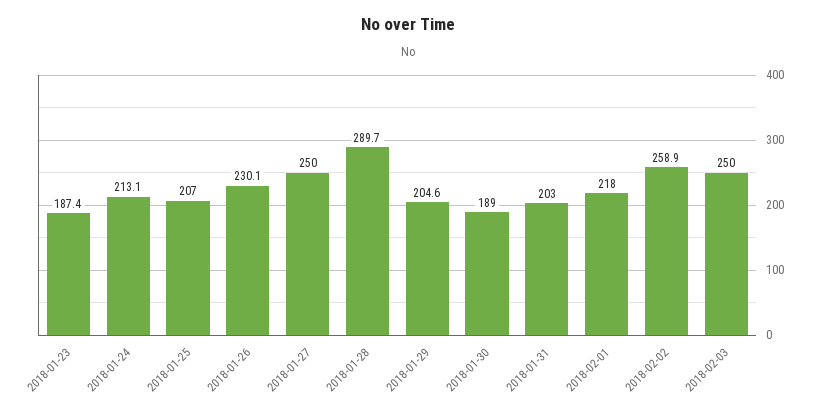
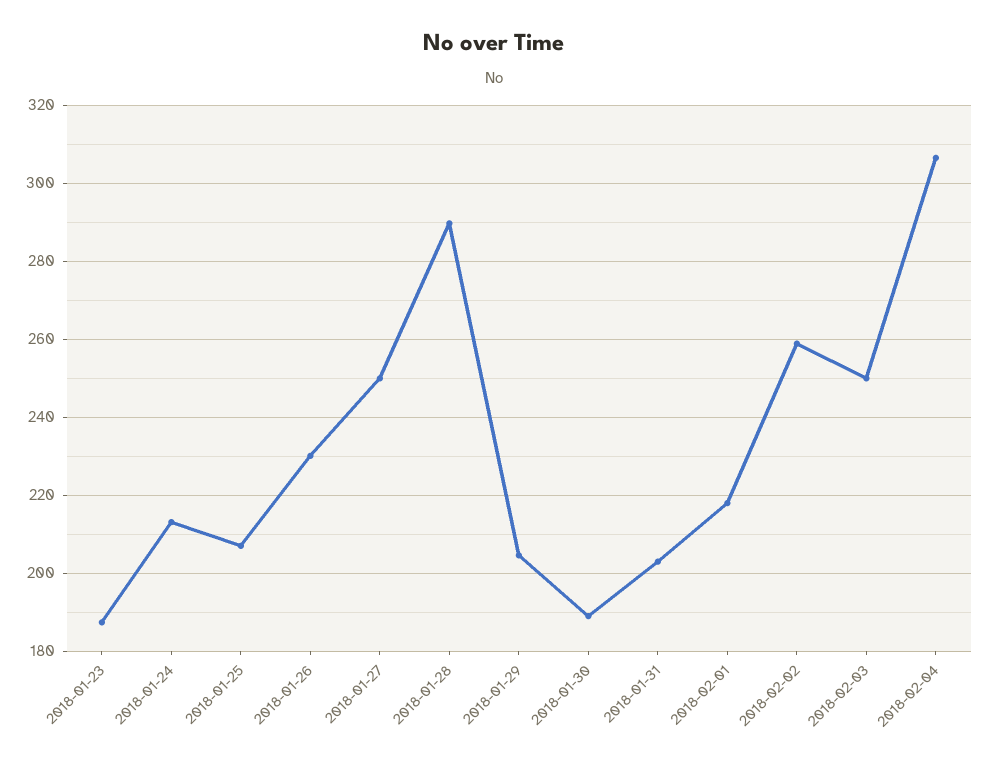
2018-02-04: none -> 306

